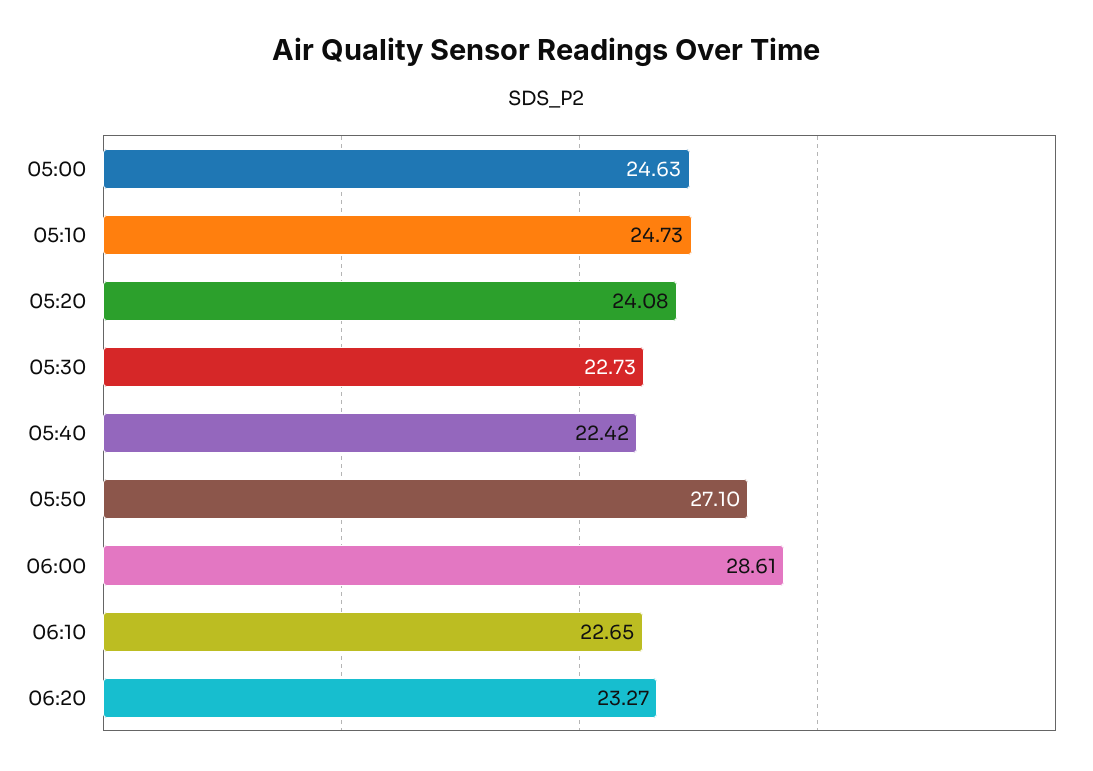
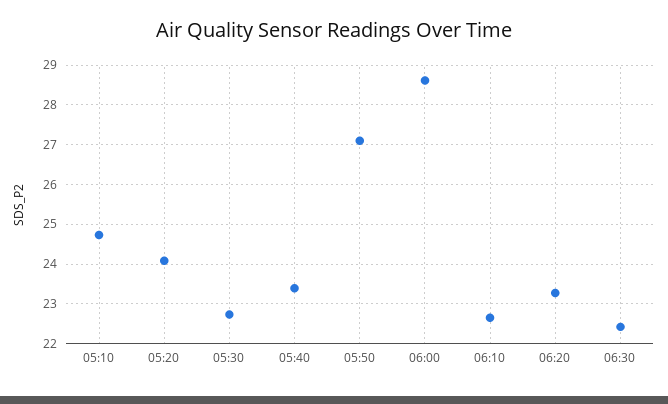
05:00: 24.63 -> none
05:40: 22.42 -> 23.4
06:30: none -> 22.4

